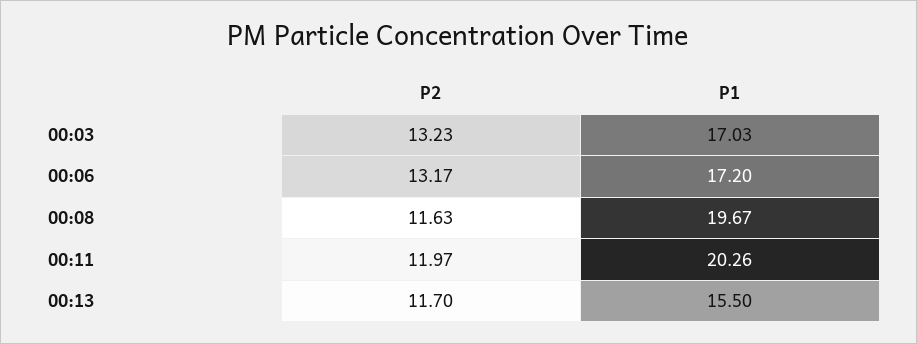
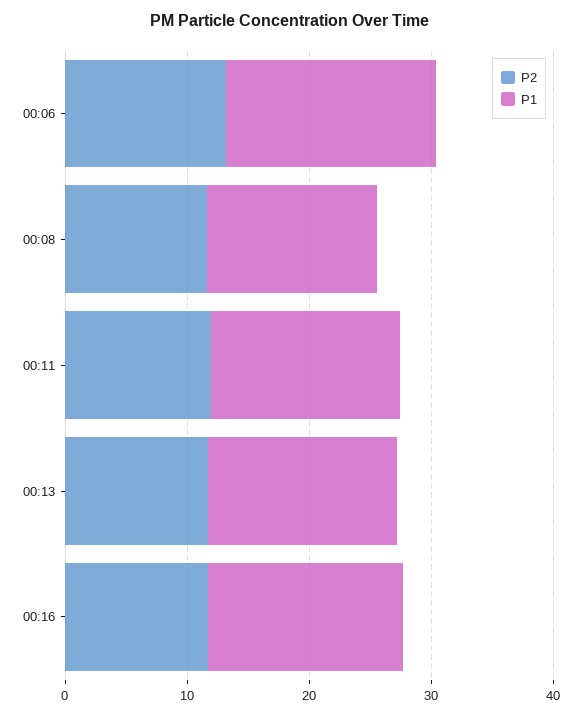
P2, 00:03: 13.23 -> none
P1, 00:03: 17.03 -> none
P1, 00:08: 19.67 -> 14
P1, 00:11: 20.26 -> 16
P2, 00:16: none -> 12
P1, 00:16: none -> 16

